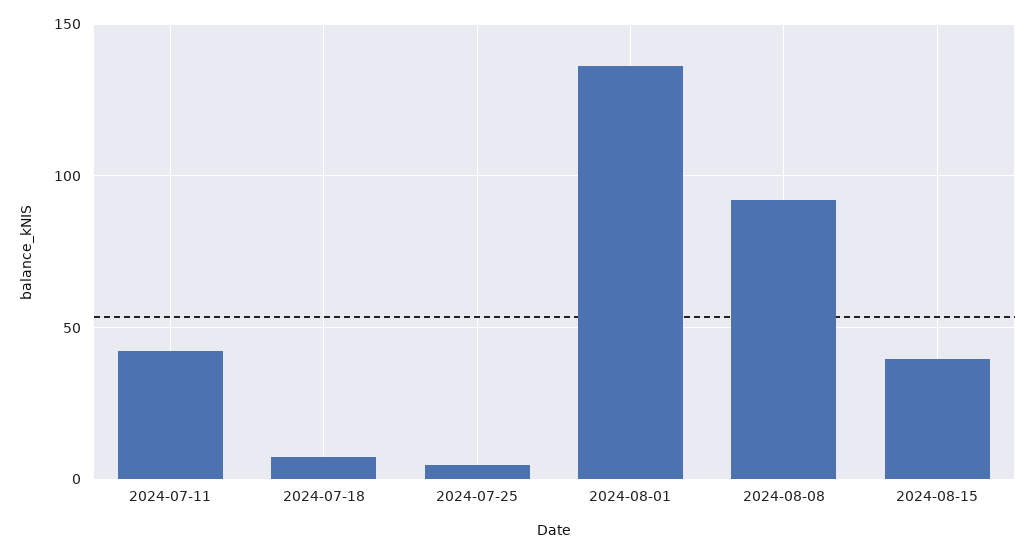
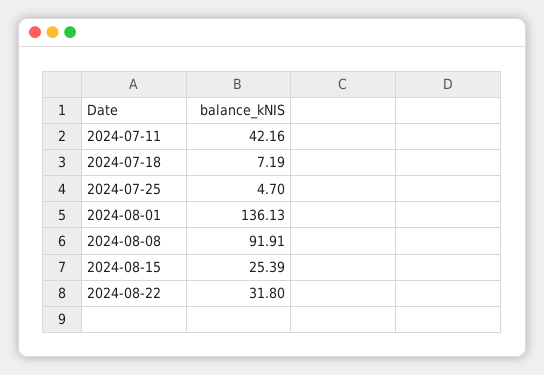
2024-08-15: 40 -> 25.39
2024-08-22: none -> 31.8

